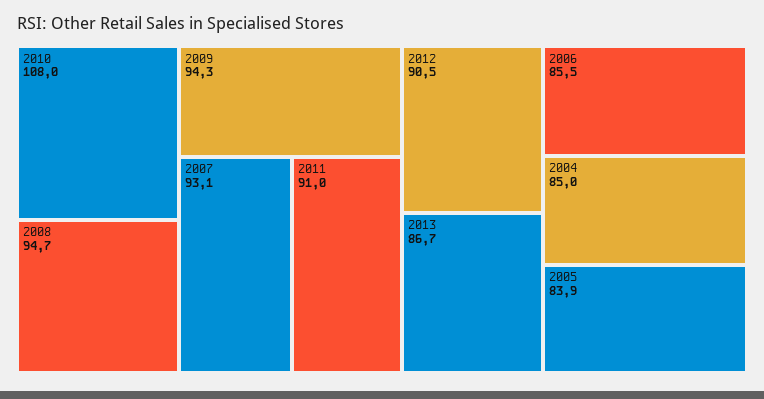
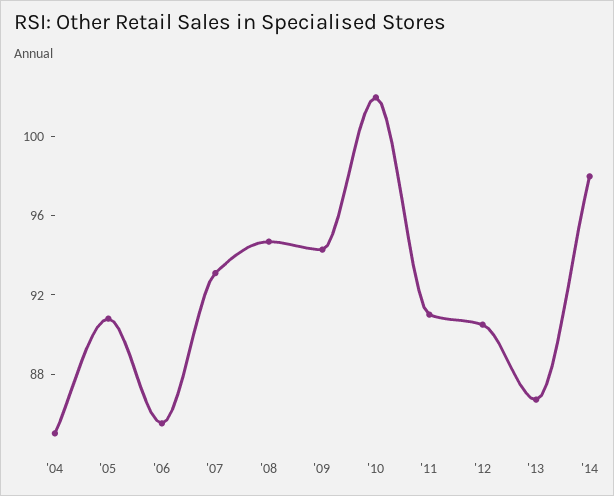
2010: 108 -> 102
2005: 83.9 -> 91
'14: none -> 98

